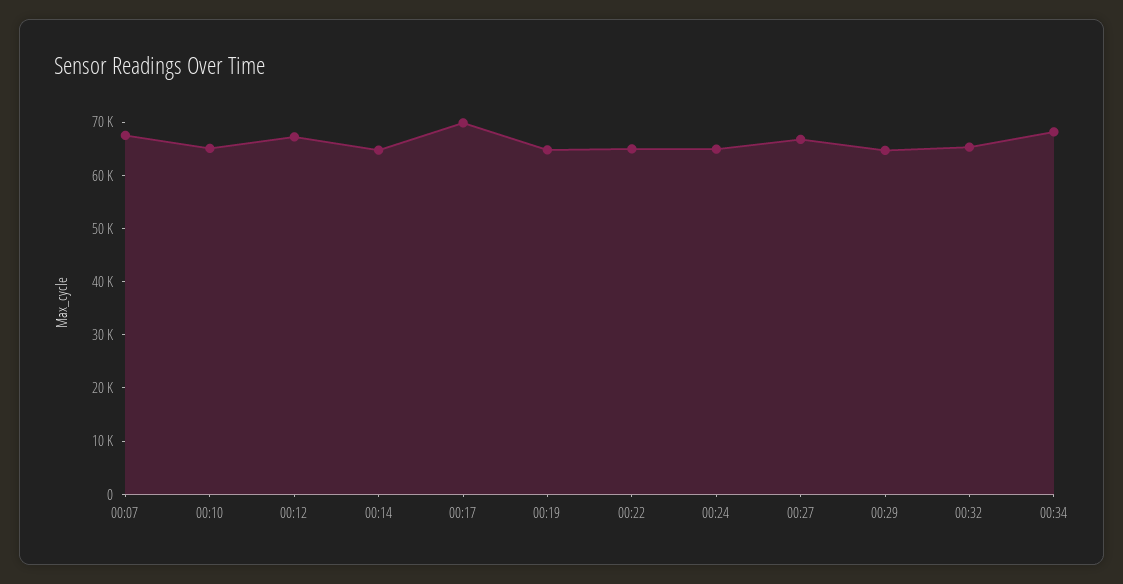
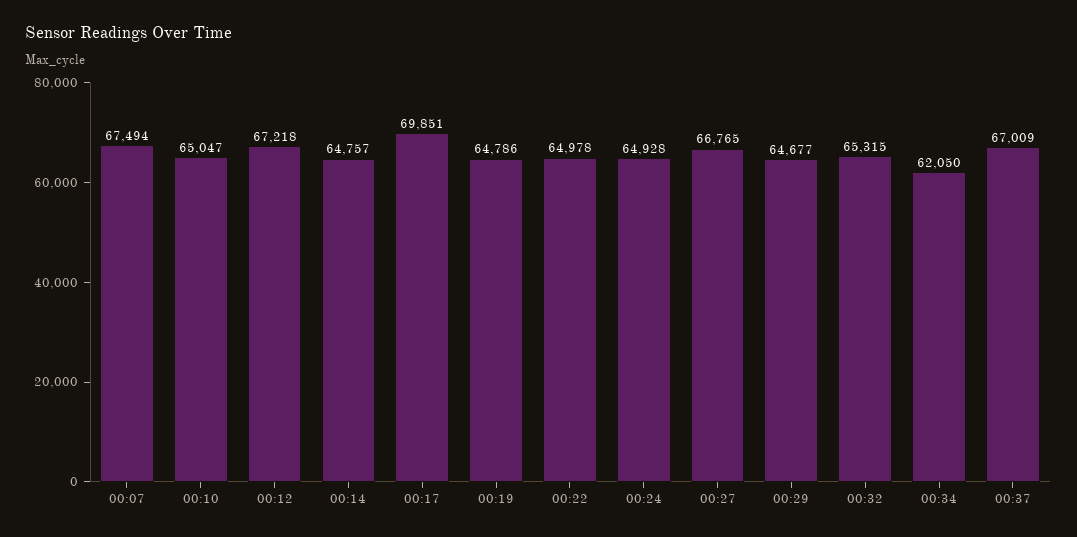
00:34: 68000 -> 62050
00:37: none -> 67009

